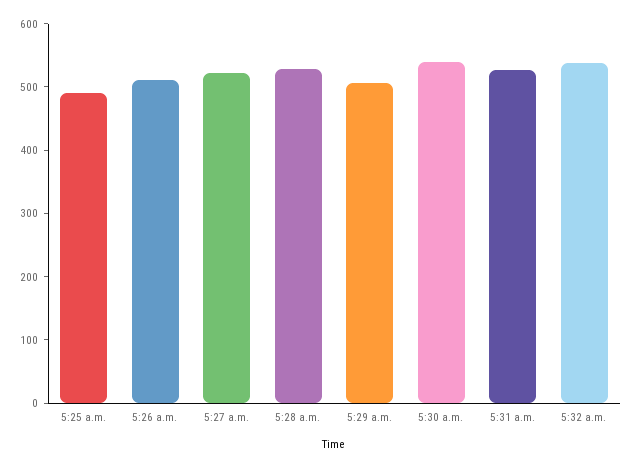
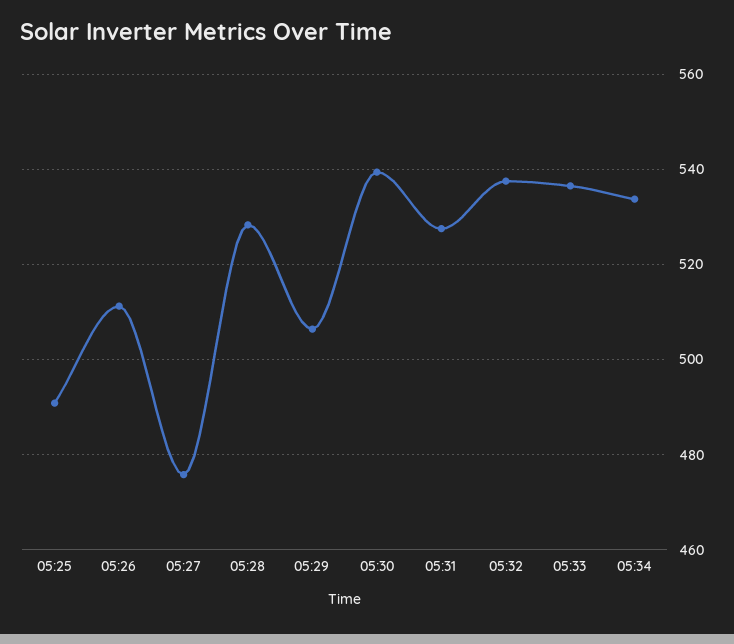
5:27 a.m.: 520 -> 476
05:33: none -> 536
05:34: none -> 534

